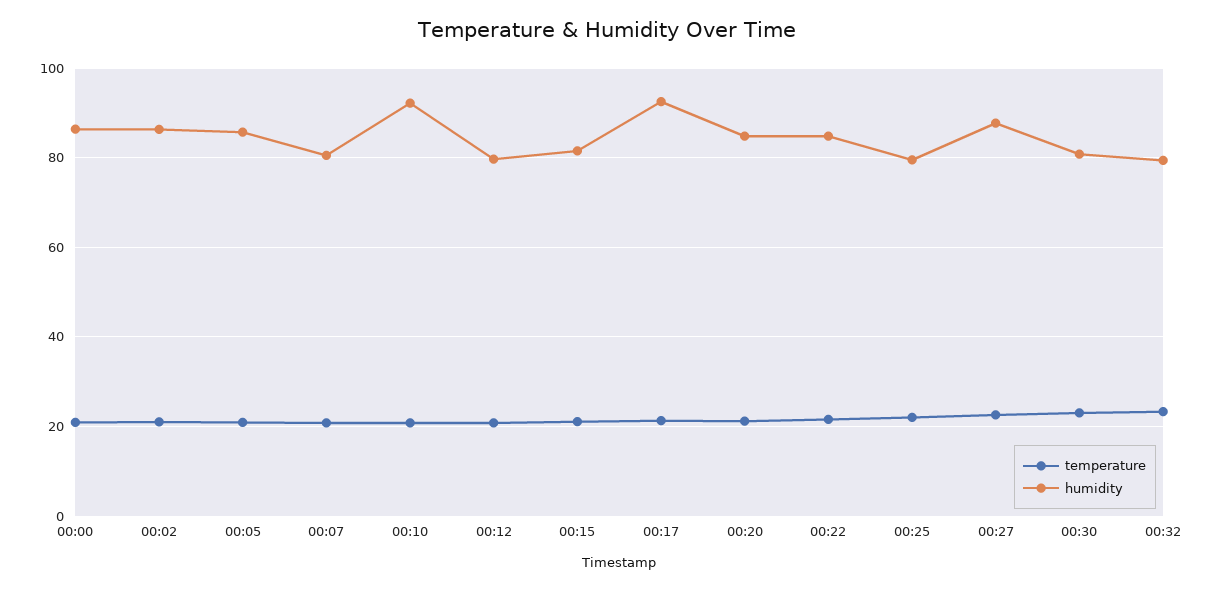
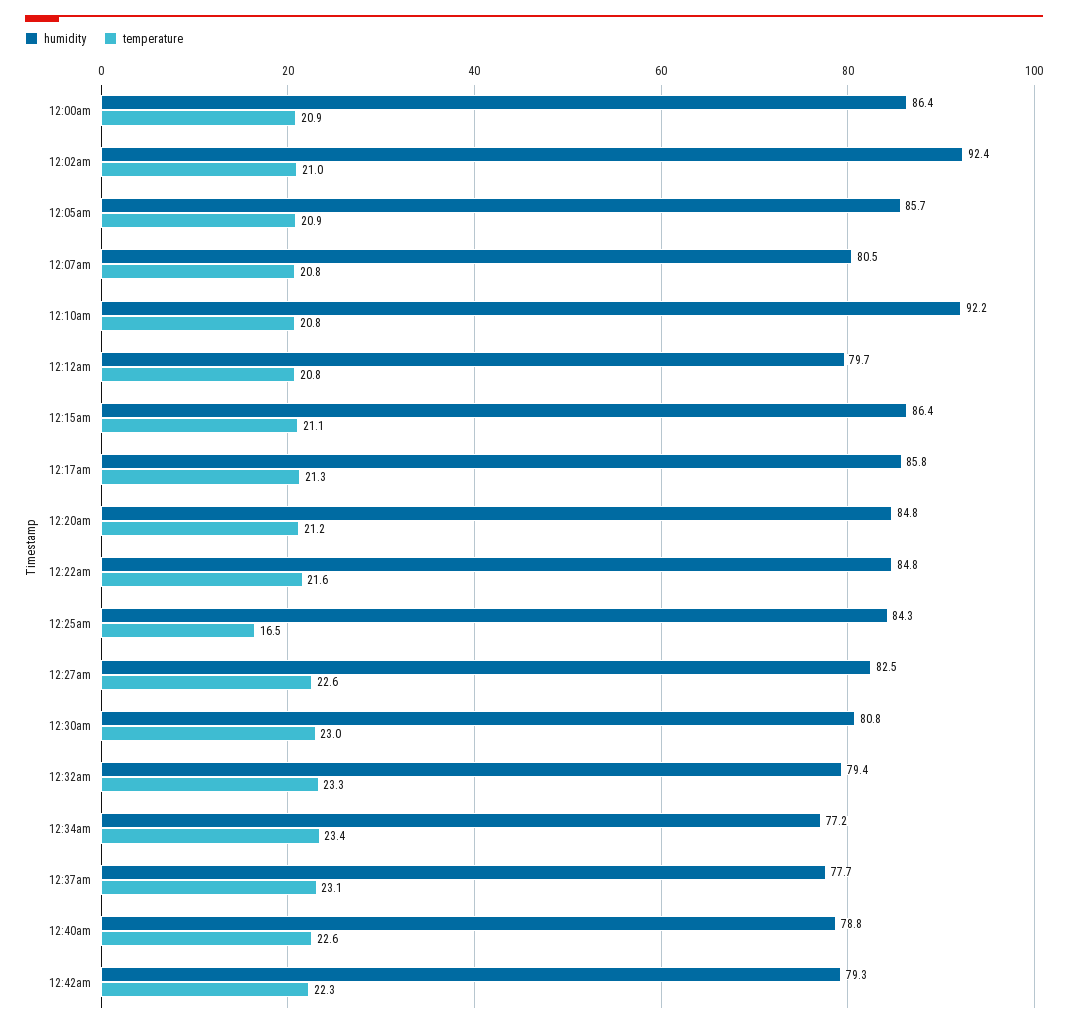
humidity, 00:02: 86 -> 92.4
humidity, 00:15: 82 -> 86.4
humidity, 00:17: 92 -> 85.8
temperature, 00:25: 22 -> 16.5
humidity, 00:25: 80 -> 84.3
humidity, 00:27: 88 -> 82.5
humidity, 12:34am: none -> 77.2
temperature, 12:34am: none -> 23.4
humidity, 12:37am: none -> 77.7
temperature, 12:37am: none -> 23.1
humidity, 12:40am: none -> 78.8
temperature, 12:40am: none -> 22.6
humidity, 12:42am: none -> 79.3
temperature, 12:42am: none -> 22.3

